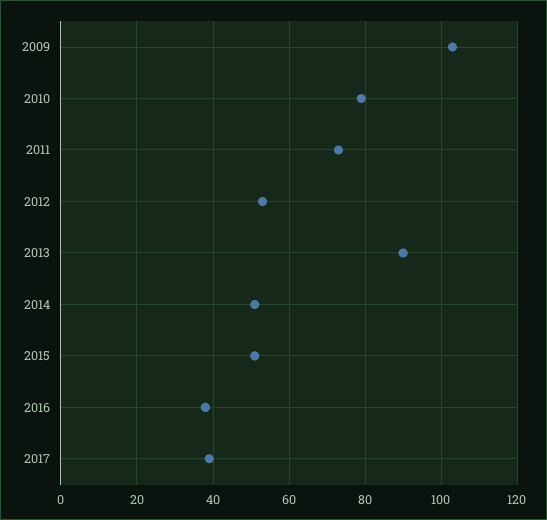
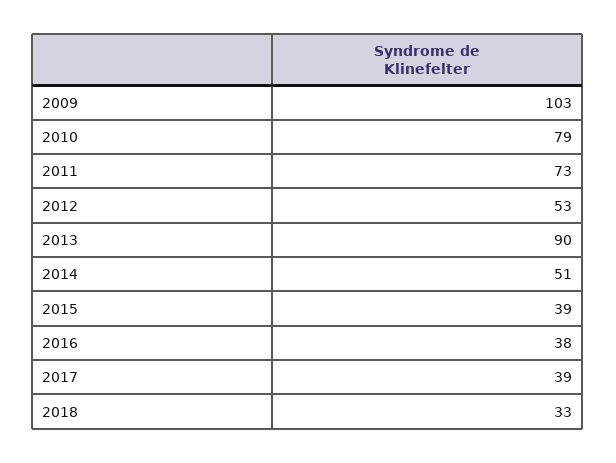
2015: 50 -> 39
2018: none -> 33

